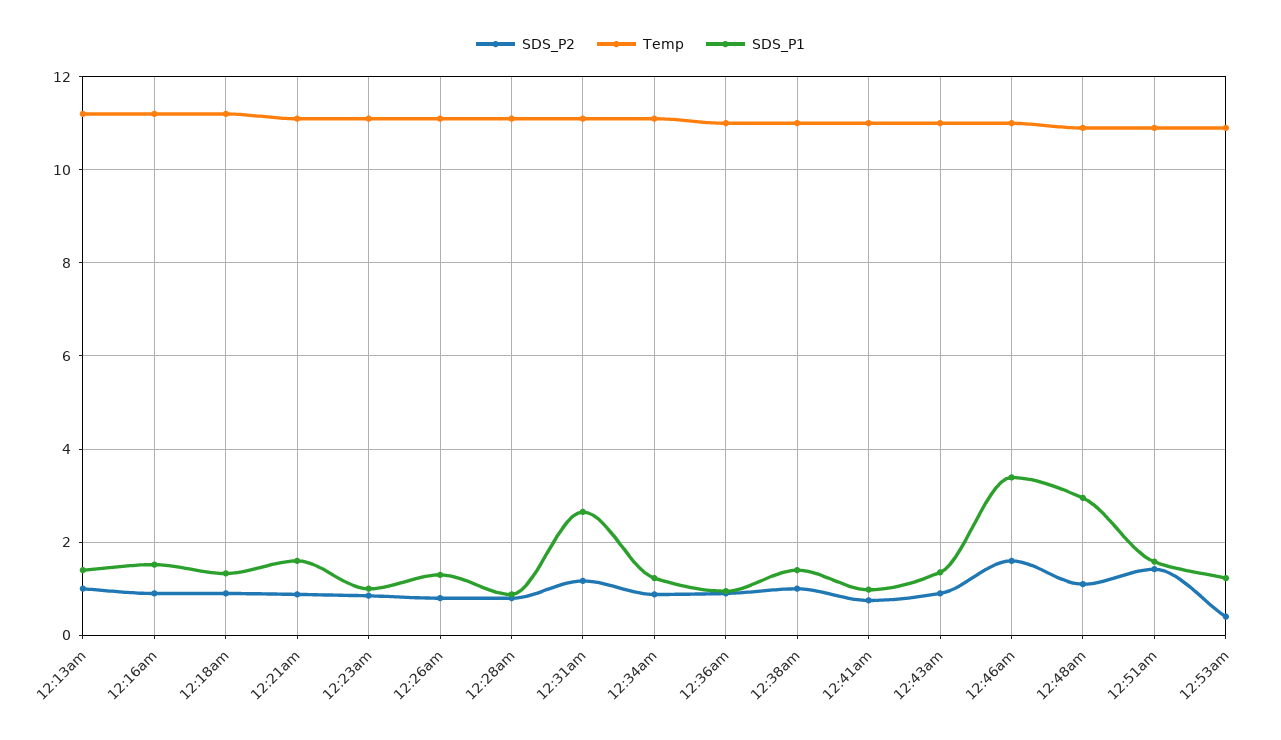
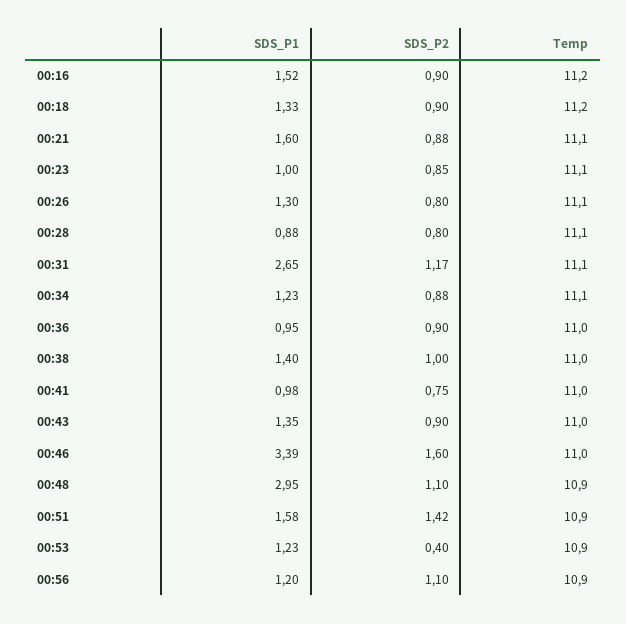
SDS_P2, 12:13am: 1 -> none
Temp, 12:13am: 11.2 -> none
SDS_P1, 12:13am: 1.4 -> none
SDS_P1, 00:56: none -> 1.2
SDS_P2, 00:56: none -> 1.1
Temp, 00:56: none -> 10.9

